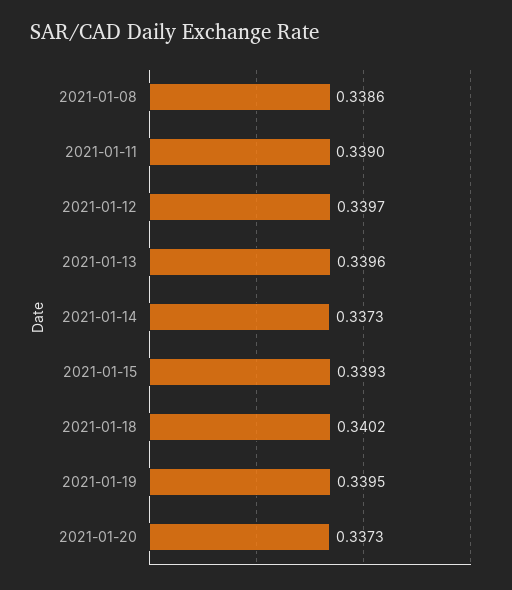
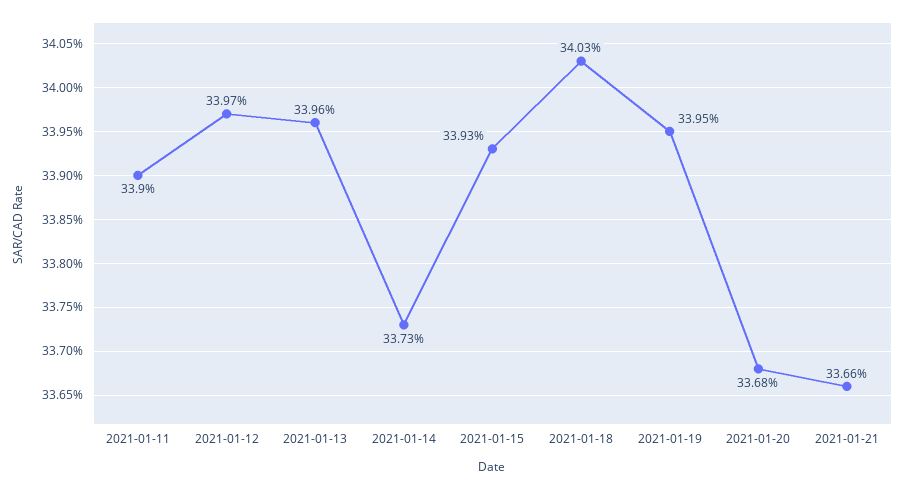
2021-01-08: 0.3386 -> none
2021-01-18: 0.3402 -> 0.3403
2021-01-20: 0.3373 -> 0.3368
2021-01-21: none -> 0.3366

